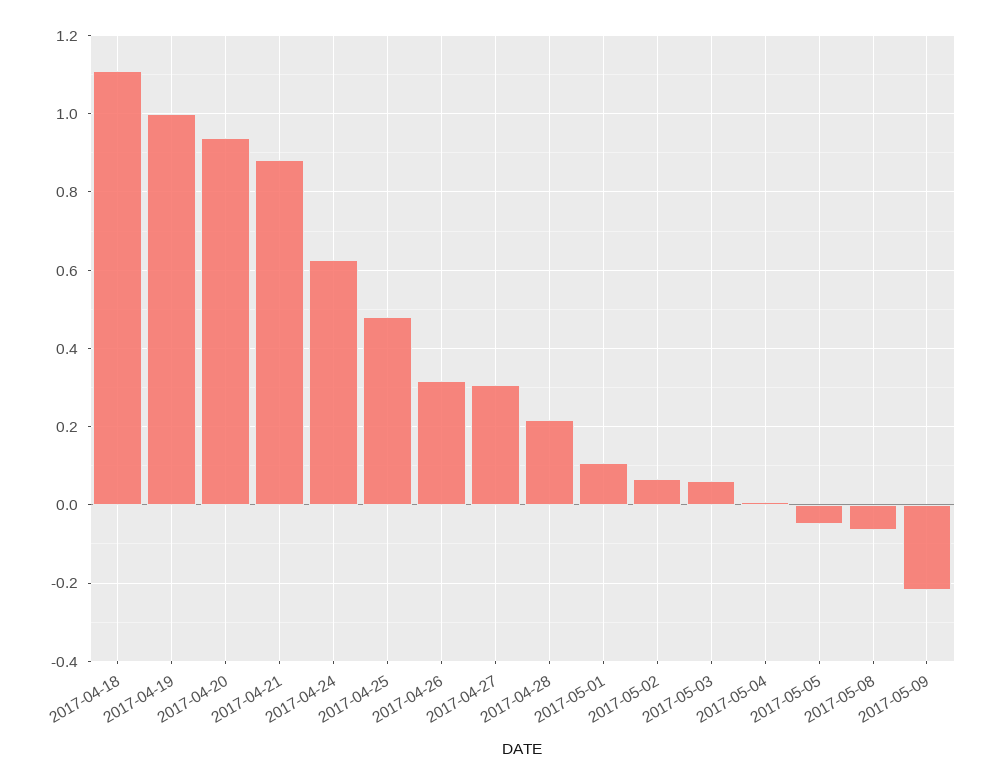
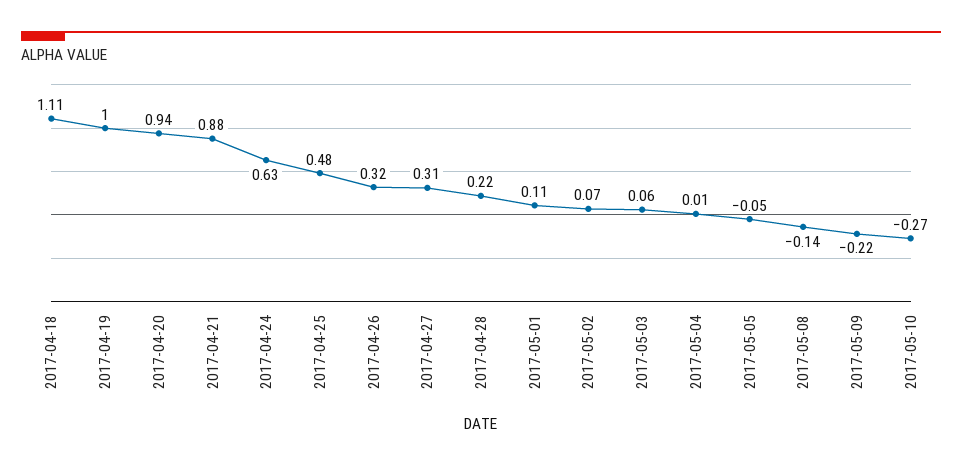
2017-05-08: -0.06 -> -0.14
2017-05-10: none -> -0.27

